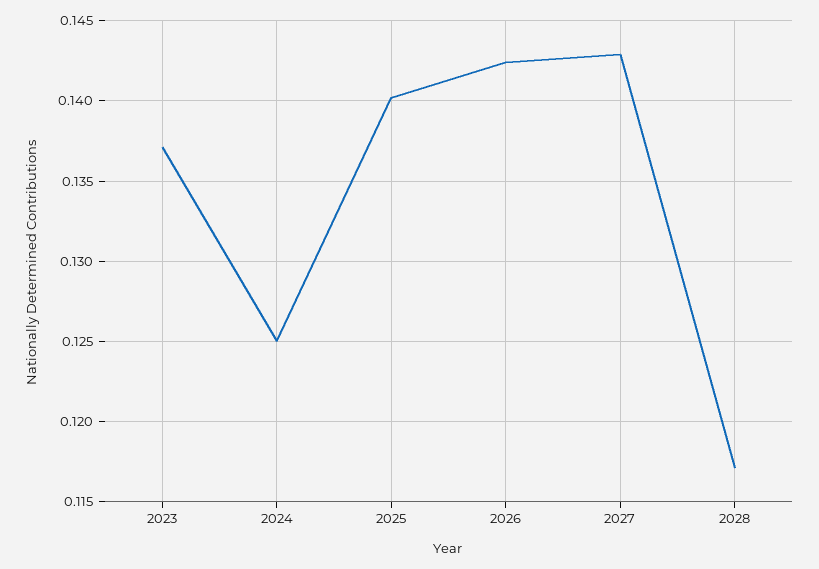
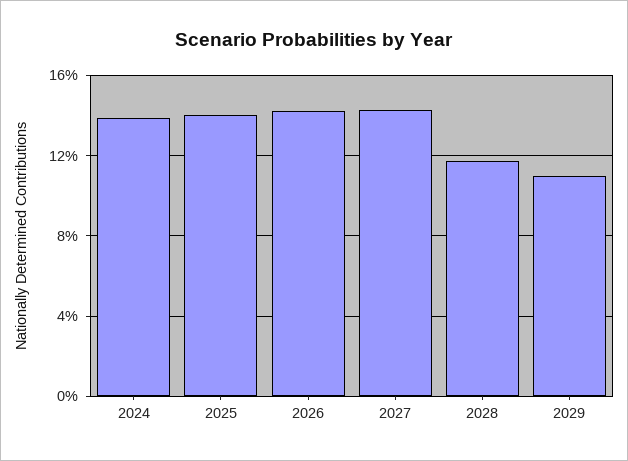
2023: 0.137 -> none
2024: 0.125 -> 0.14
2029: none -> 0.11

